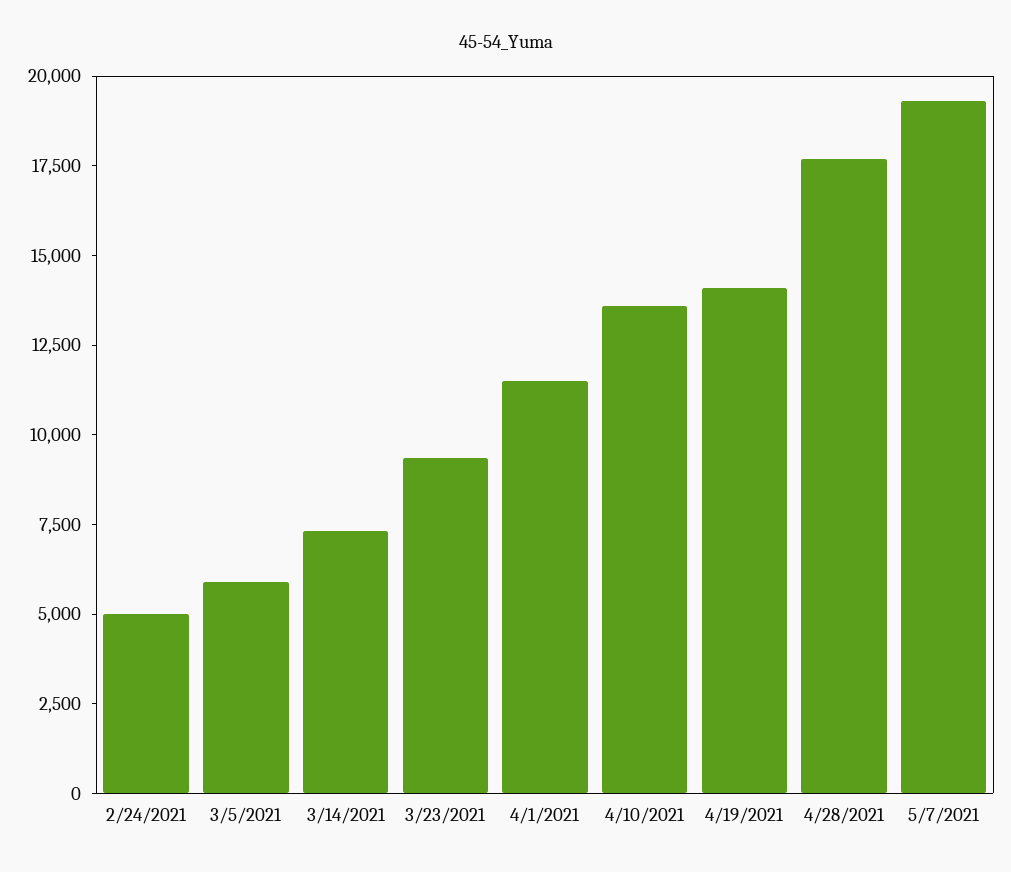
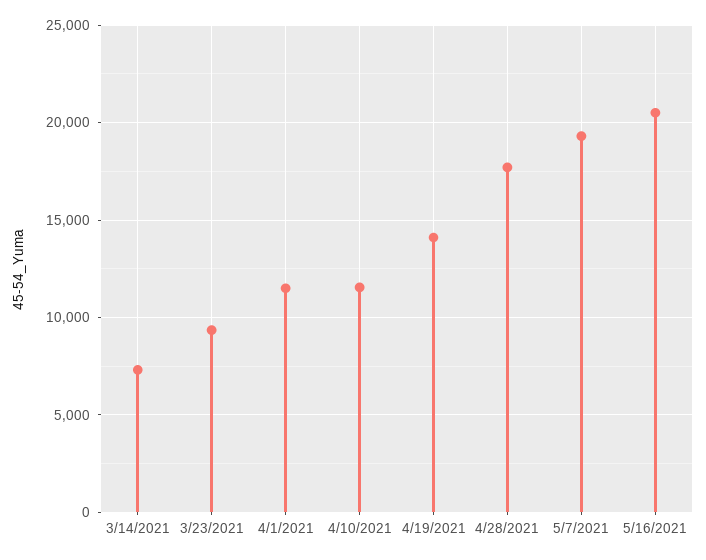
2/24/2021: 5000 -> none
3/5/2021: 6000 -> none
4/10/2021: 13500 -> 11500
5/16/2021: none -> 20500

